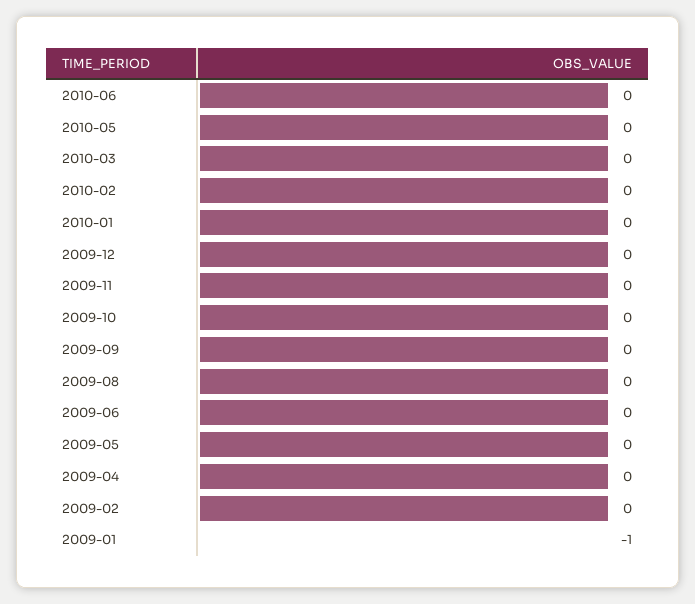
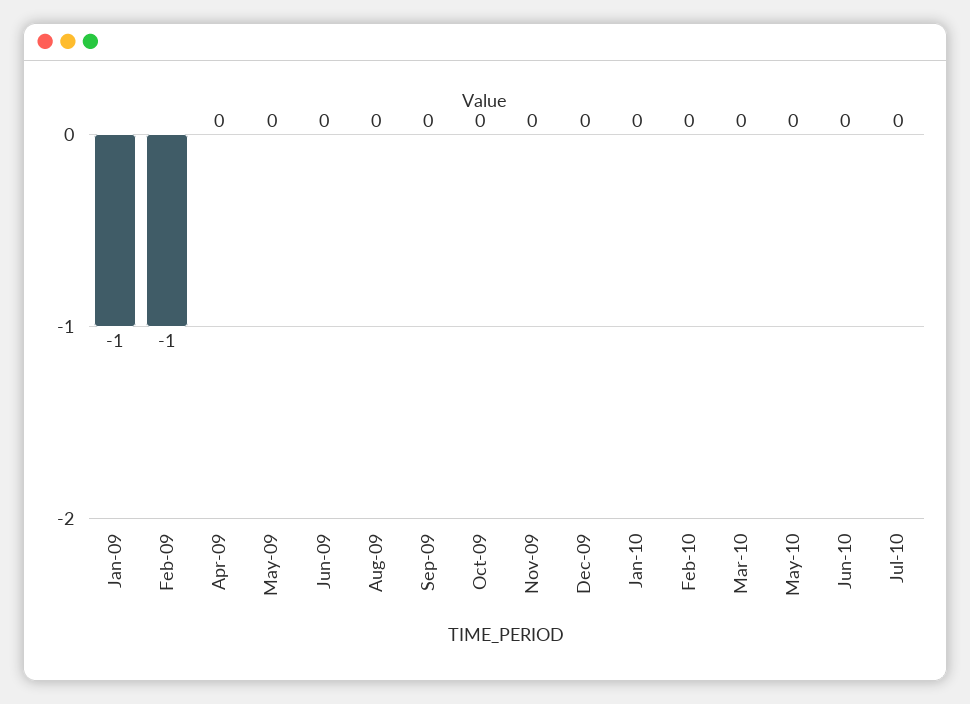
2009-02: 0 -> -1
Jul-10: none -> 0

